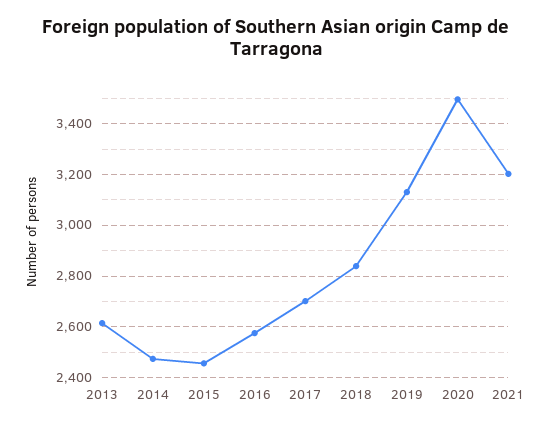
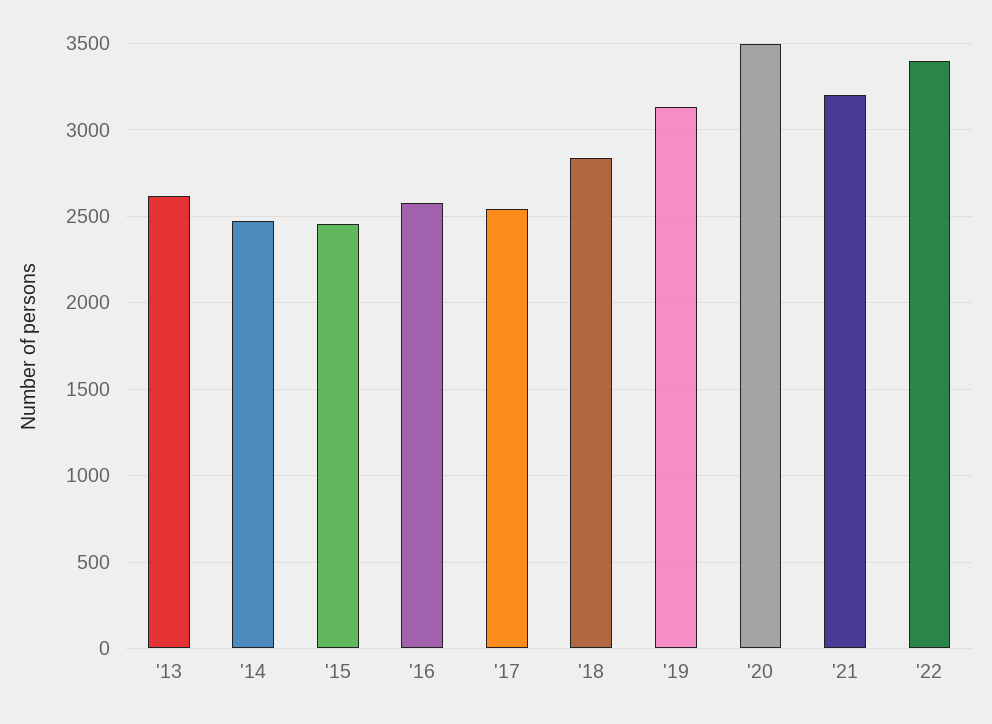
2017: 2700 -> 2550
'22: none -> 3400

